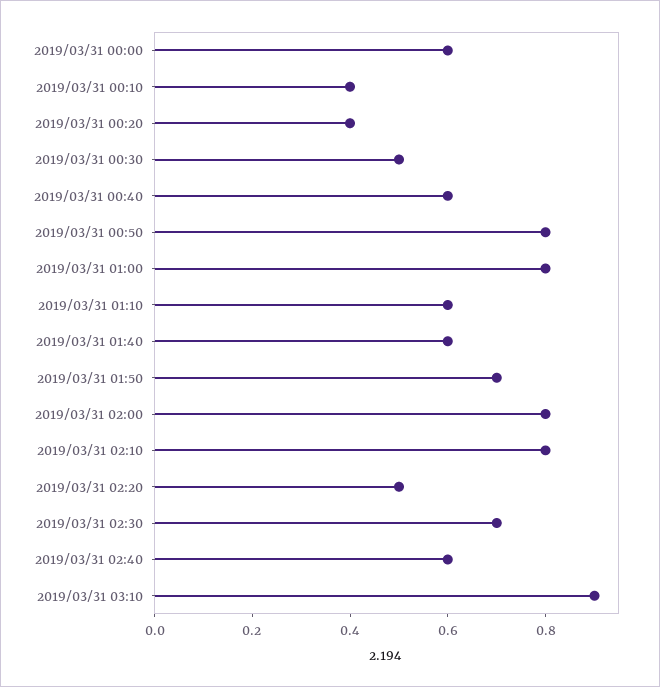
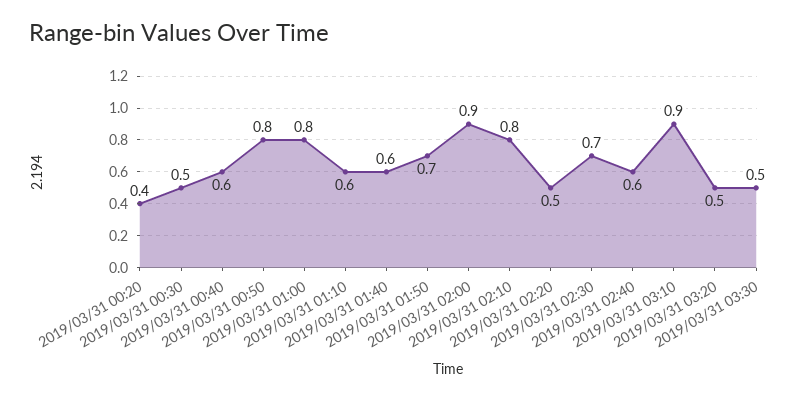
2019/03/31 00:00: 0.6 -> none
2019/03/31 00:10: 0.4 -> none
2019/03/31 02:00: 0.8 -> 0.9
2019/03/31 03:20: none -> 0.5
2019/03/31 03:30: none -> 0.5

